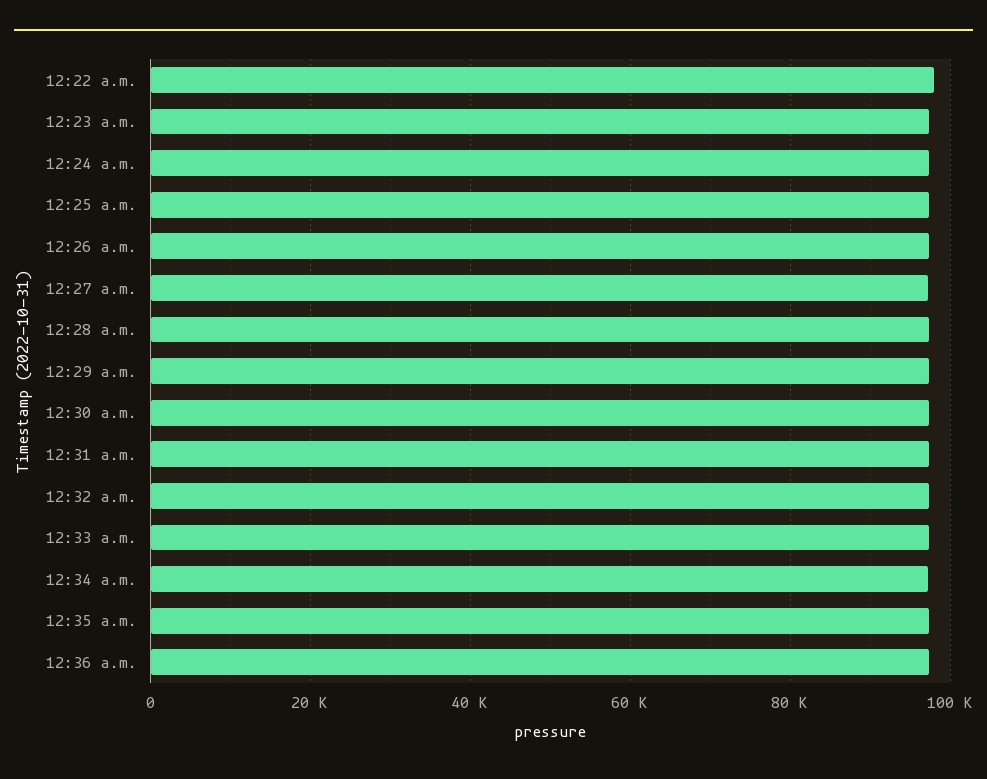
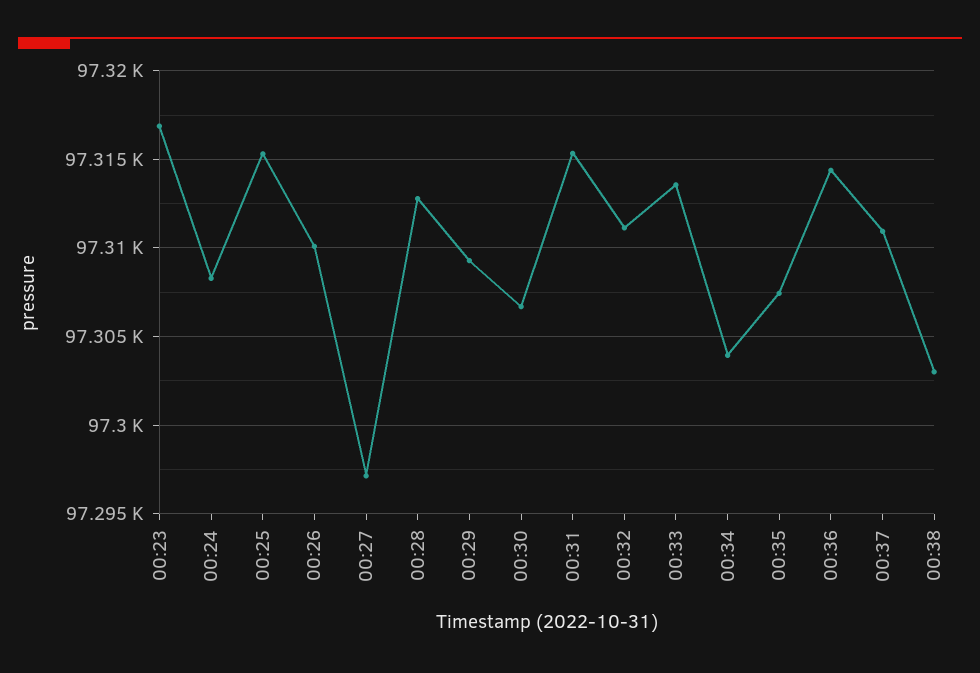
12:22 a.m.: 98000 -> none
00:37: none -> 97311
00:38: none -> 97303

